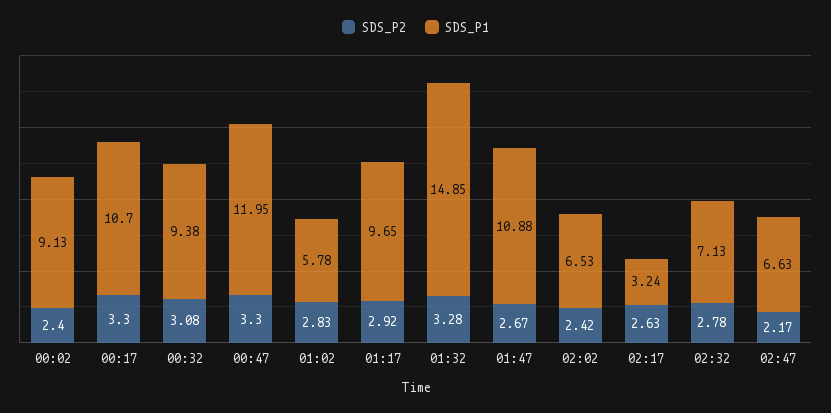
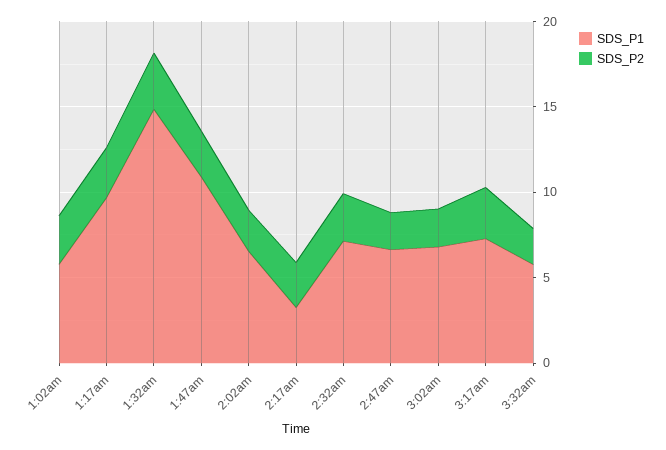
SDS_P2, 00:02: 2.4 -> none
SDS_P1, 00:02: 9.13 -> none
SDS_P2, 00:17: 3.3 -> none
SDS_P1, 00:17: 10.7 -> none
SDS_P2, 00:32: 3.08 -> none
SDS_P1, 00:32: 9.38 -> none
SDS_P2, 00:47: 3.3 -> none
SDS_P1, 00:47: 11.95 -> none
SDS_P1, 3:02am: none -> 7
SDS_P2, 3:02am: none -> 2
SDS_P1, 3:17am: none -> 7
SDS_P2, 3:17am: none -> 3
SDS_P1, 3:32am: none -> 6
SDS_P2, 3:32am: none -> 2

